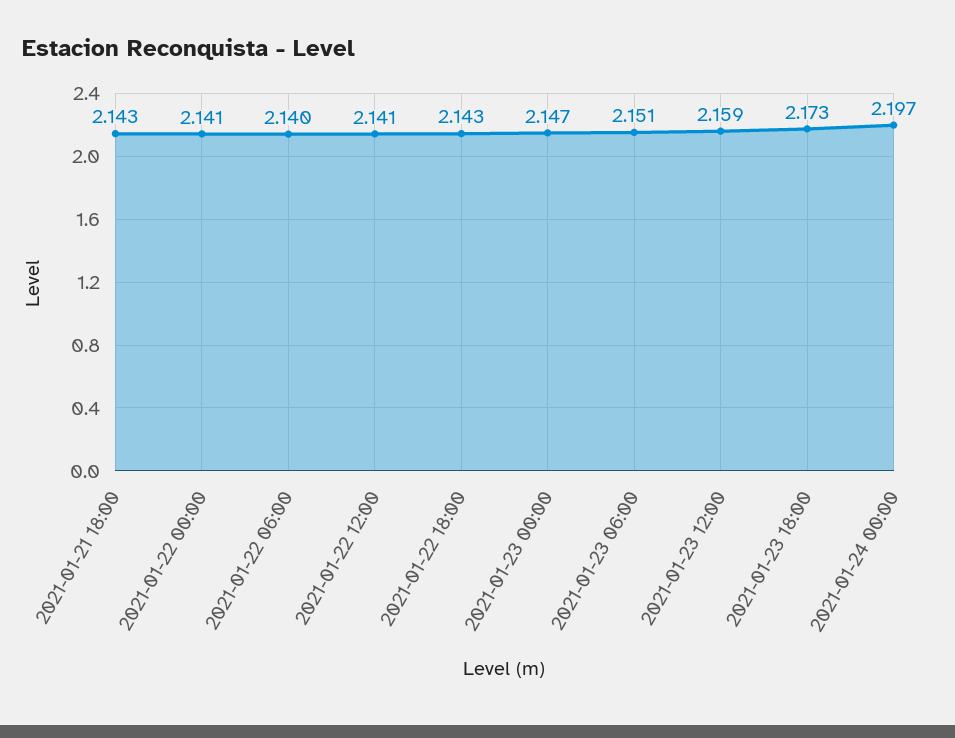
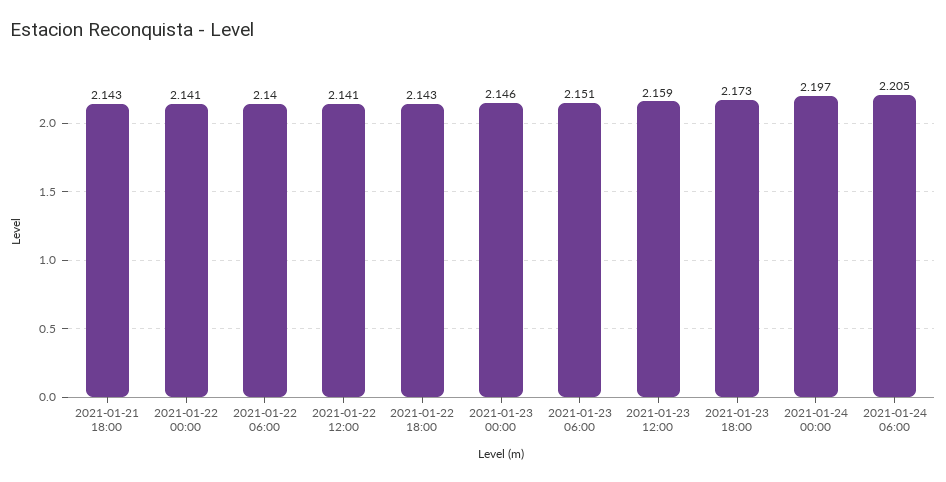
2021-01-23 00:00: 2.147 -> 2.146
2021-01-24 06:00: none -> 2.205

